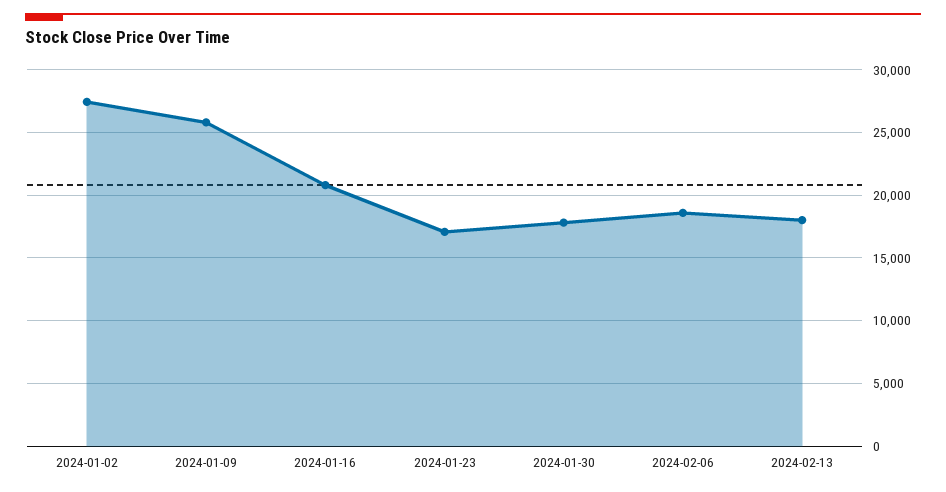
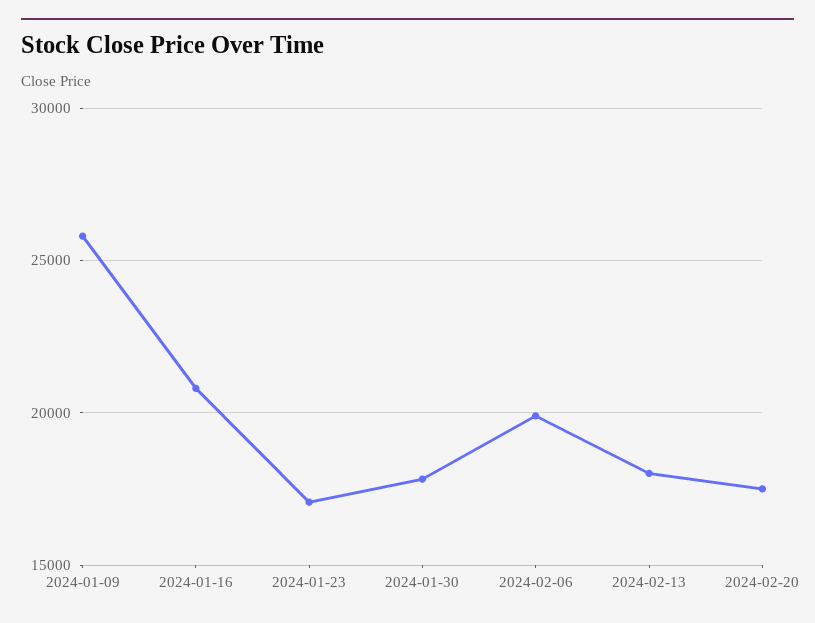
2024-01-02: 27500 -> none
2024-02-06: 18500 -> 20000
2024-02-20: none -> 17500

